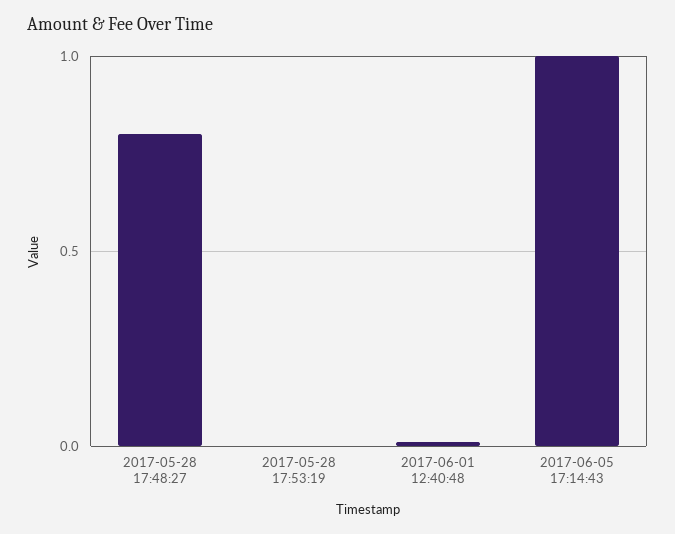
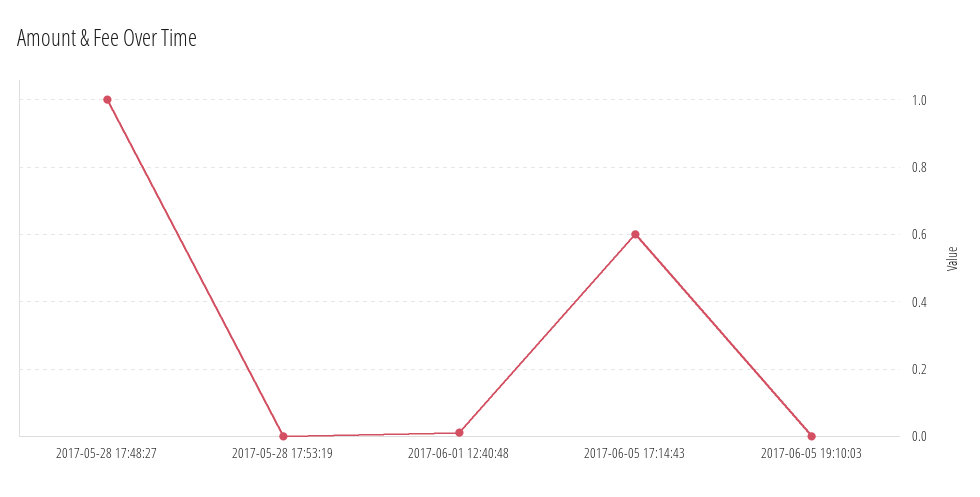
2017-05-28 17:48:27: 0.8 -> 1
2017-06-05 17:14:43: 1 -> 0.6
2017-06-05 19:10:03: none -> 0

